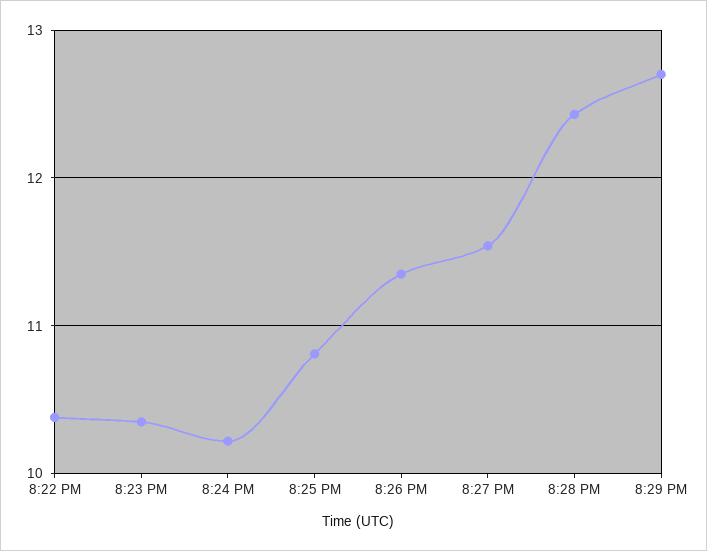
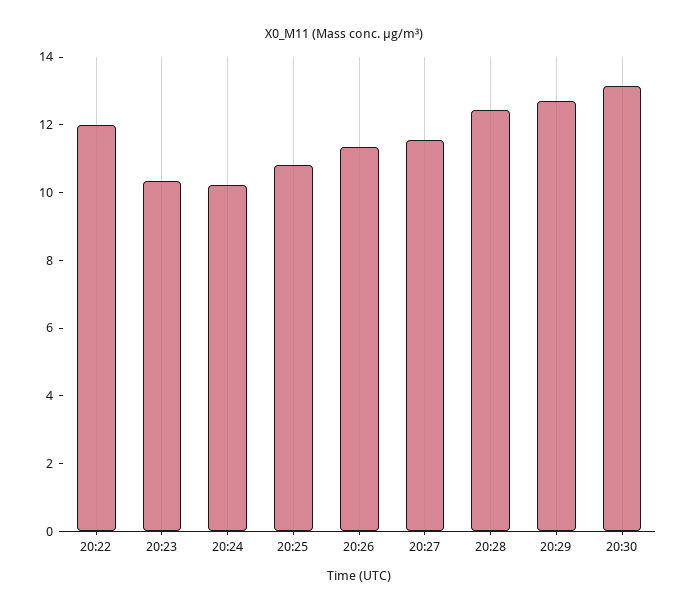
8:22 PM: 10.4 -> 12
20:30: none -> 13

